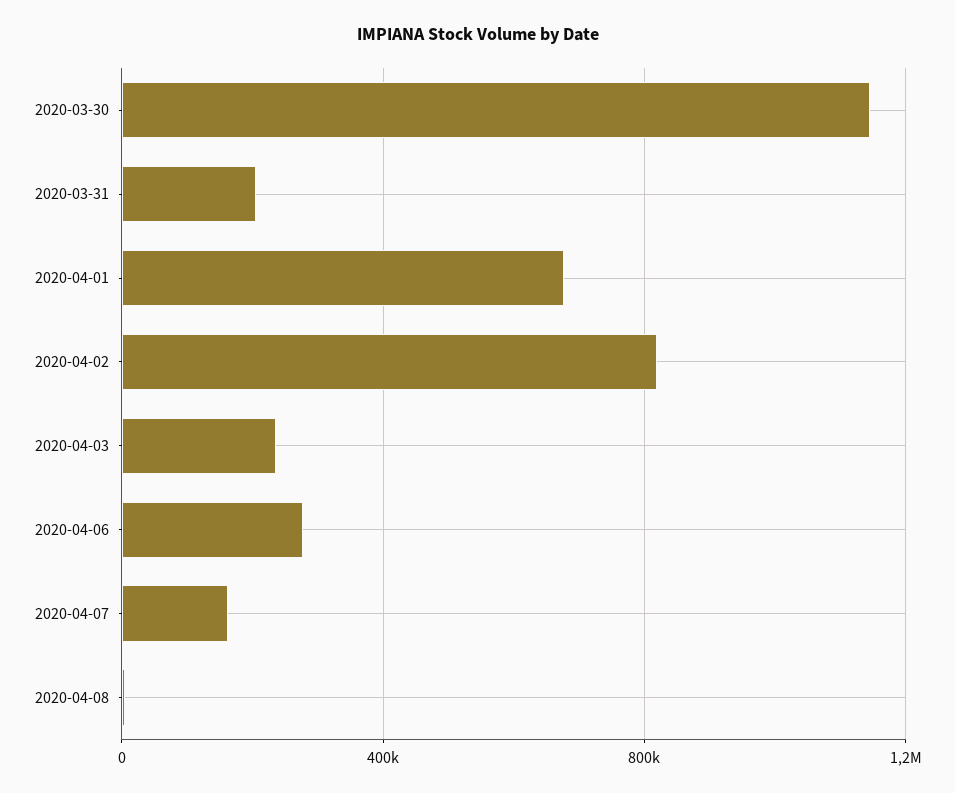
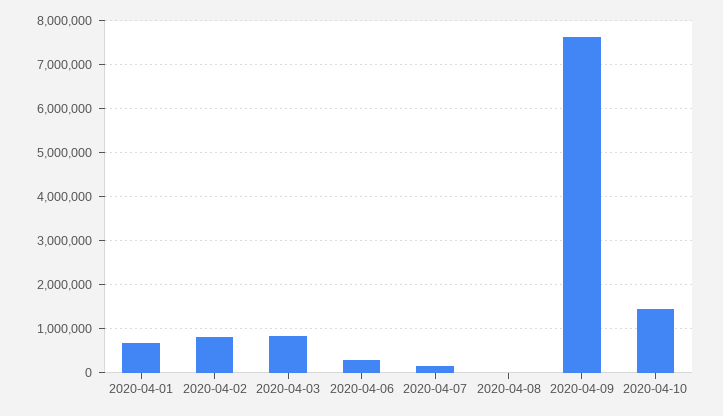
2020-03-30: 1150000 -> none
2020-03-31: 200000 -> none
2020-04-03: 250000 -> 800000
2020-04-09: none -> 7600000
2020-04-10: none -> 1400000

